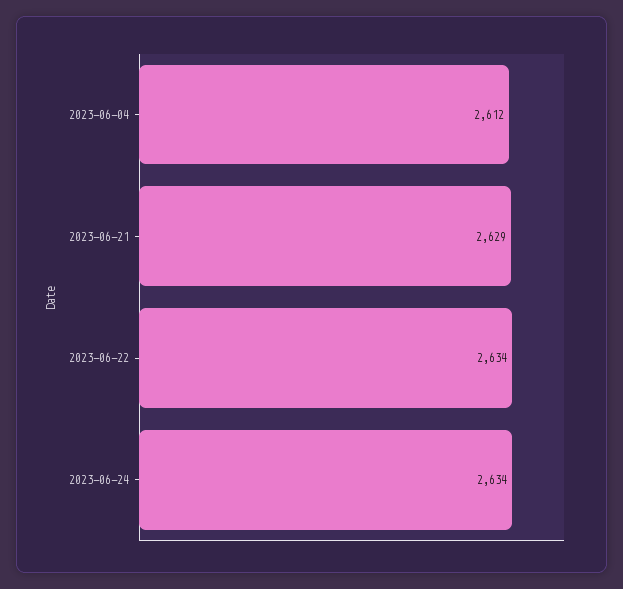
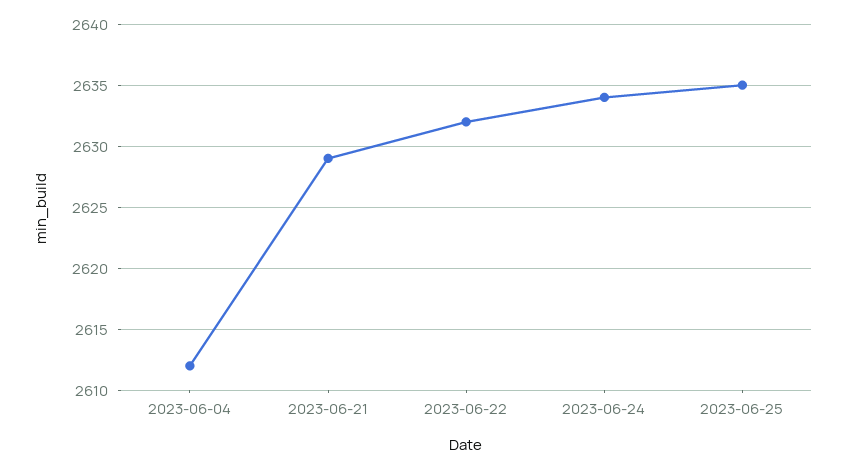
2023-06-22: 2634 -> 2632
2023-06-25: none -> 2635

